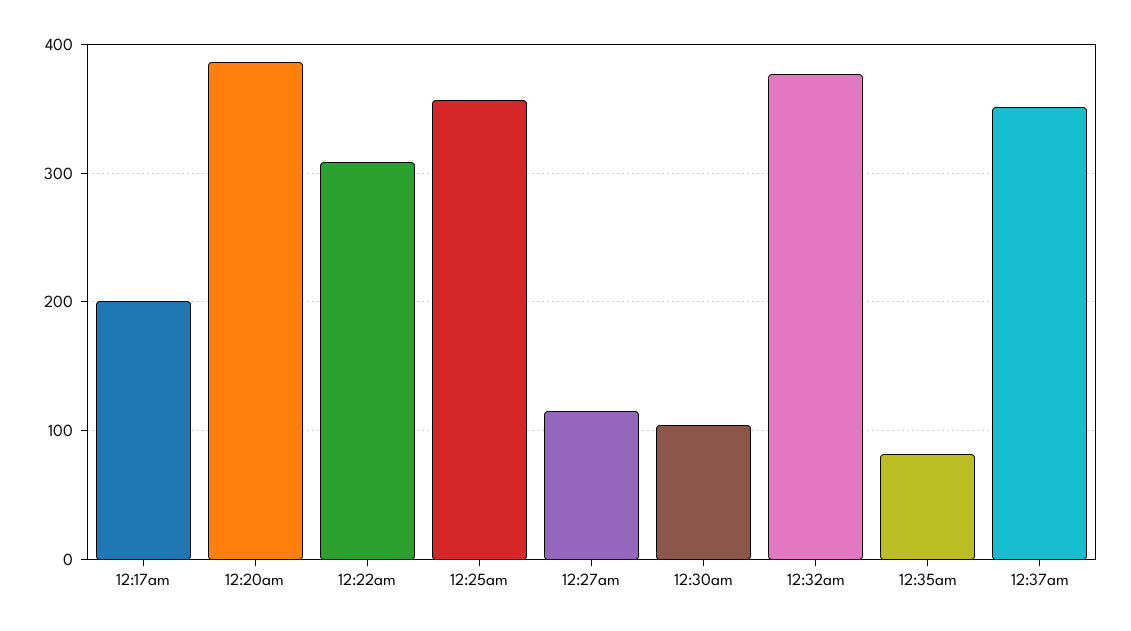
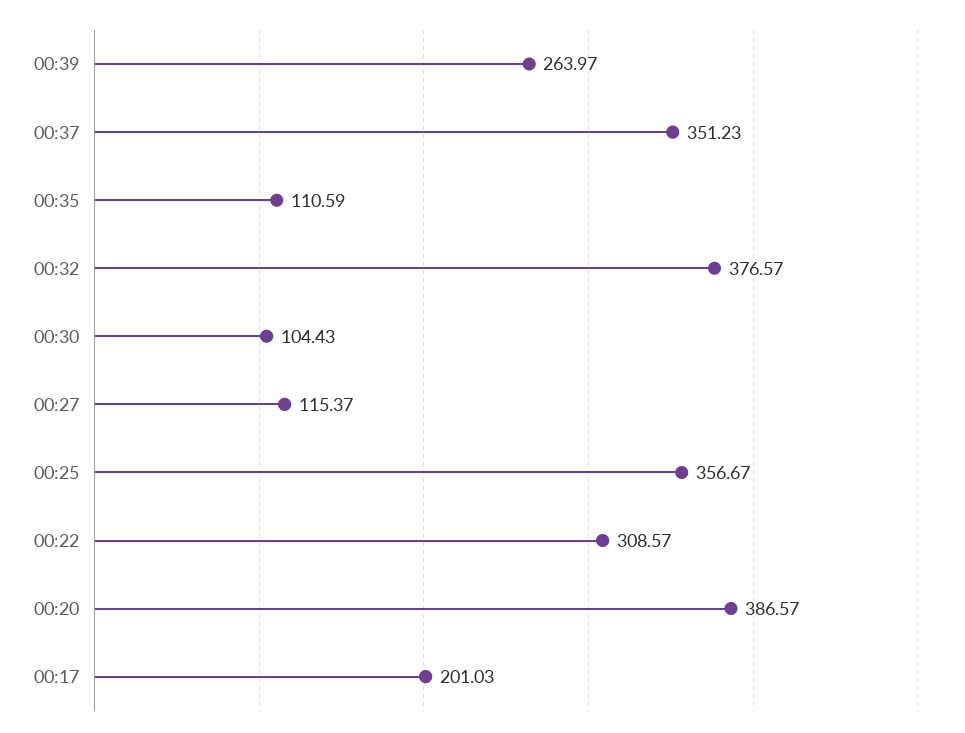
12:35am: 80 -> 110.59
00:39: none -> 263.97

